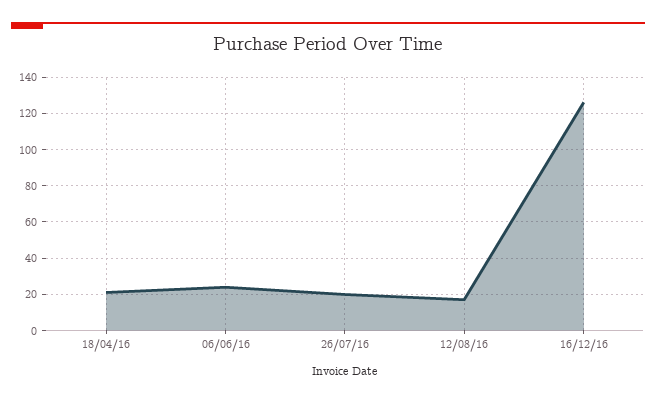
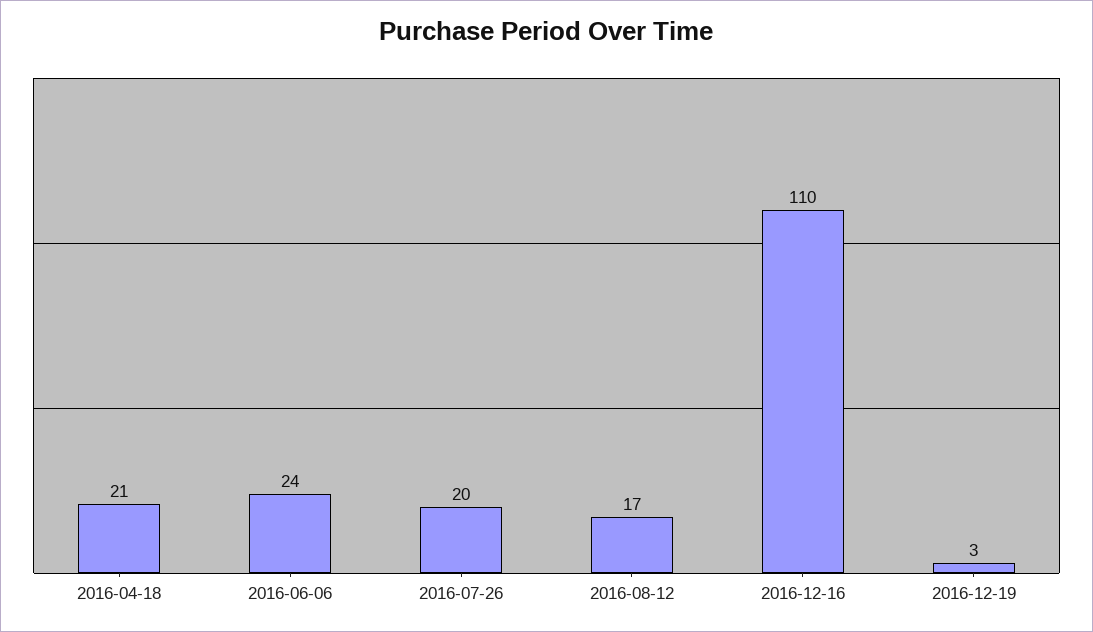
16/12/16: 125 -> 110
2016-12-19: none -> 3

